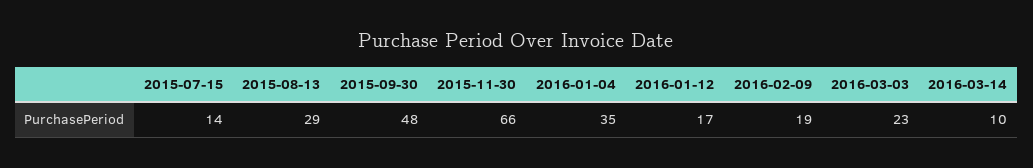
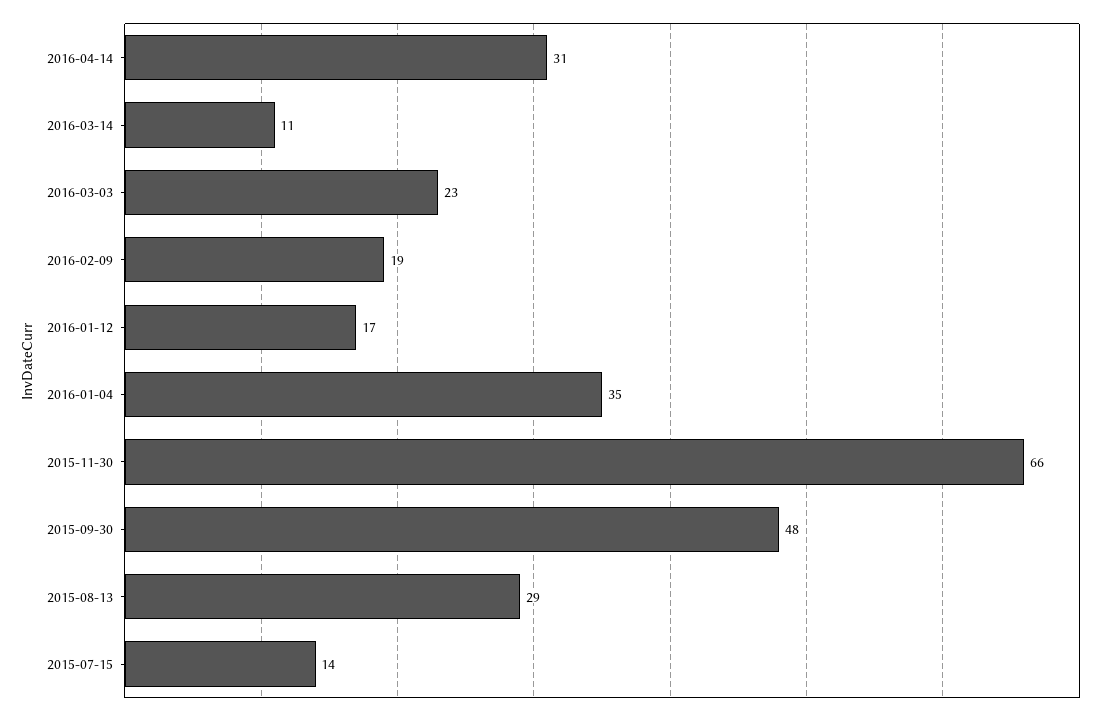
2016-03-14: 10 -> 11
2016-04-14: none -> 31

